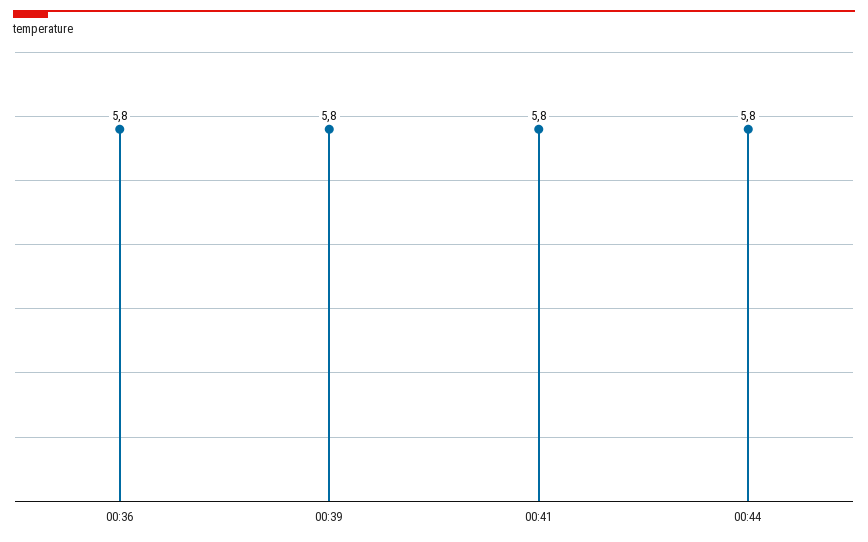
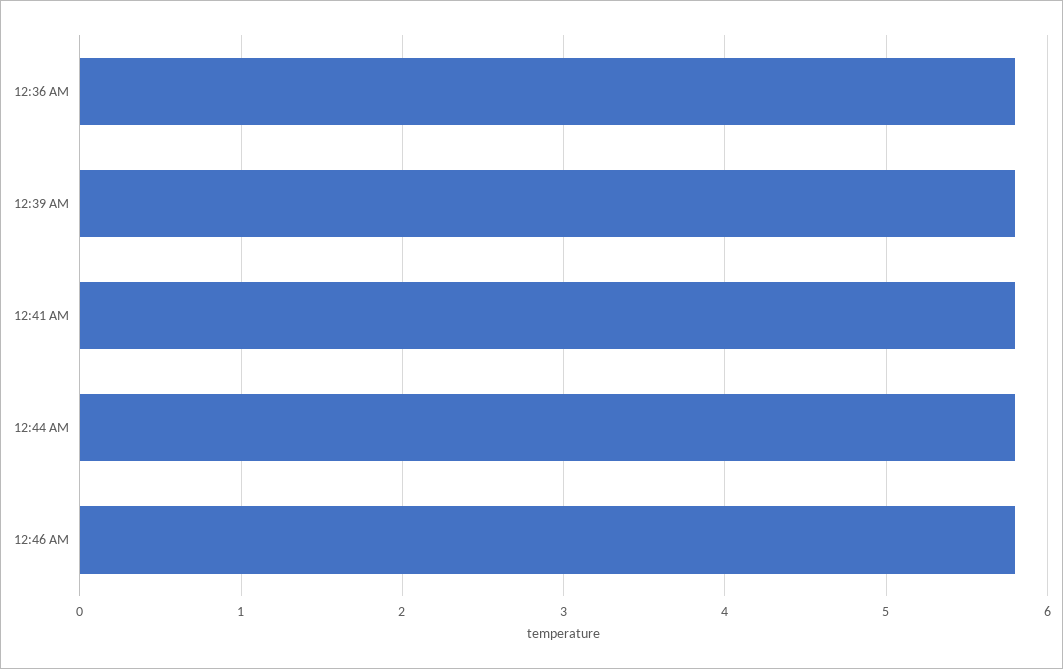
12:46 AM: none -> 5.8

